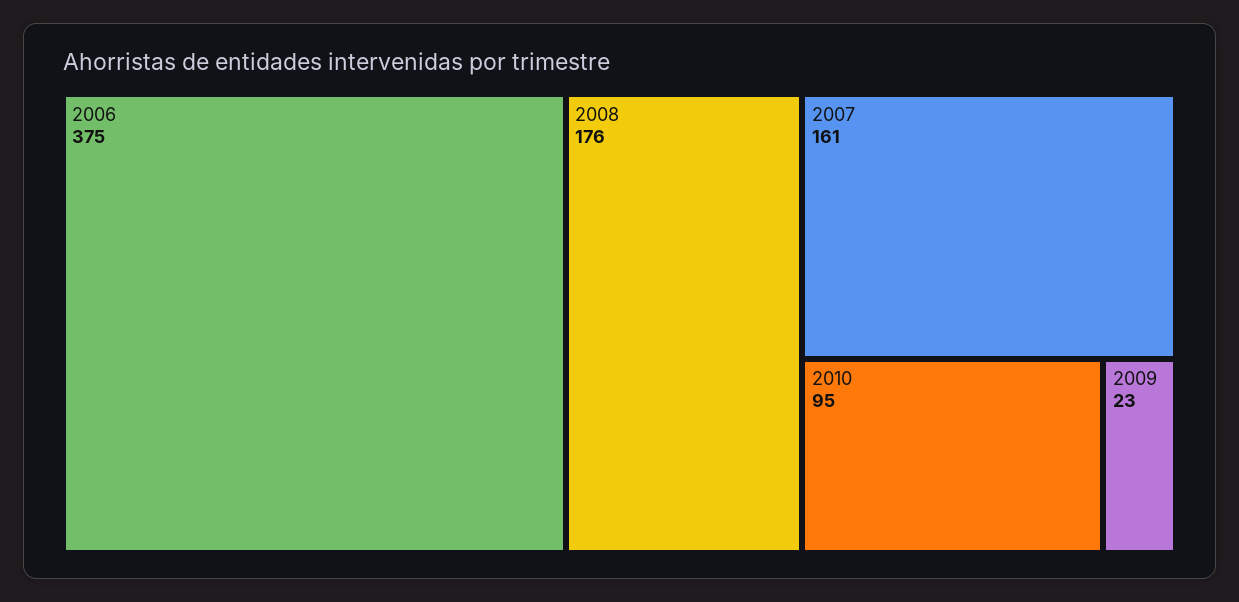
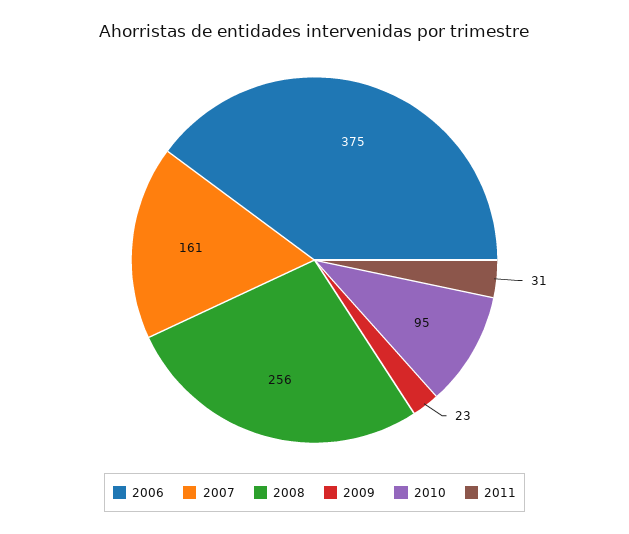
2008: 176 -> 256
2011: none -> 31

